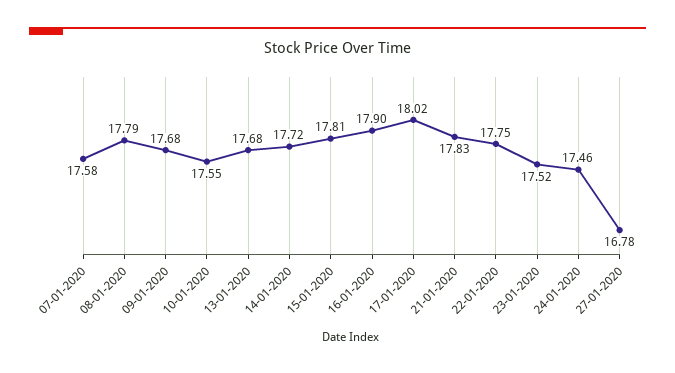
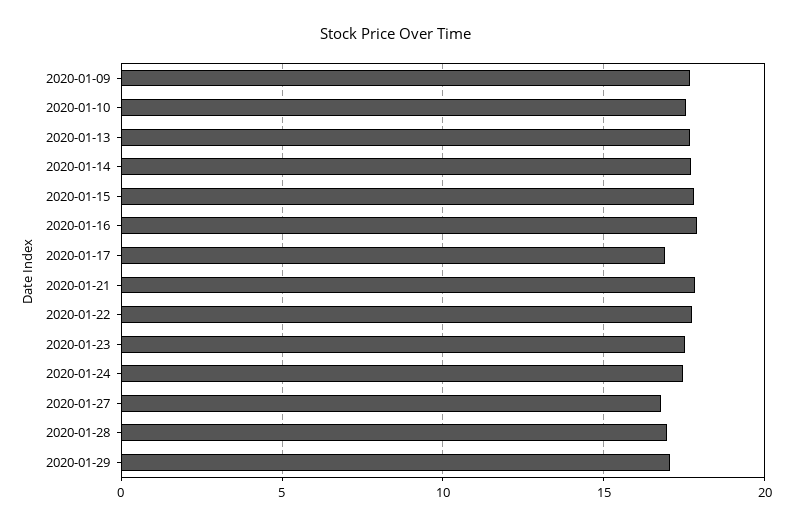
07-01-2020: 17.58 -> none
08-01-2020: 17.79 -> none
17-01-2020: 18.02 -> 17
2020-01-28: none -> 17
2020-01-29: none -> 17

